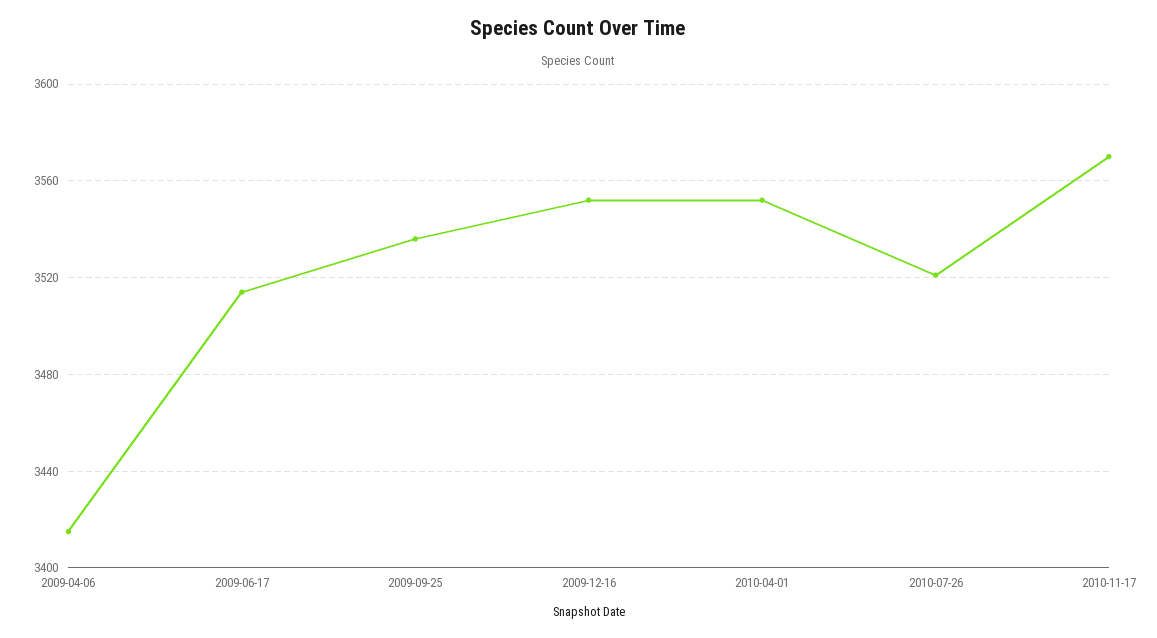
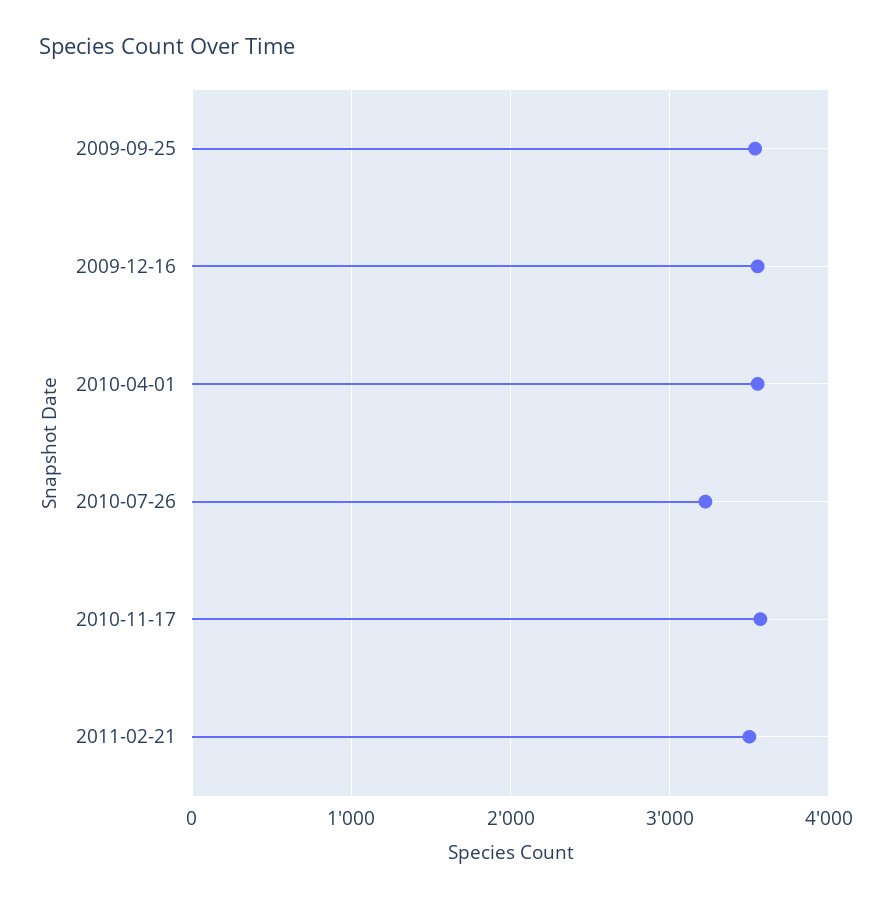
2009-04-06: 3415 -> none
2009-06-17: 3515 -> none
2010-07-26: 3520 -> 3200
2011-02-21: none -> 3500

